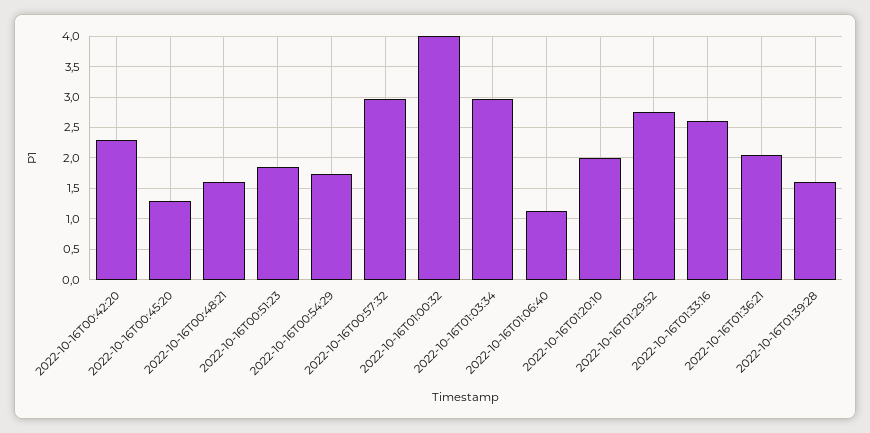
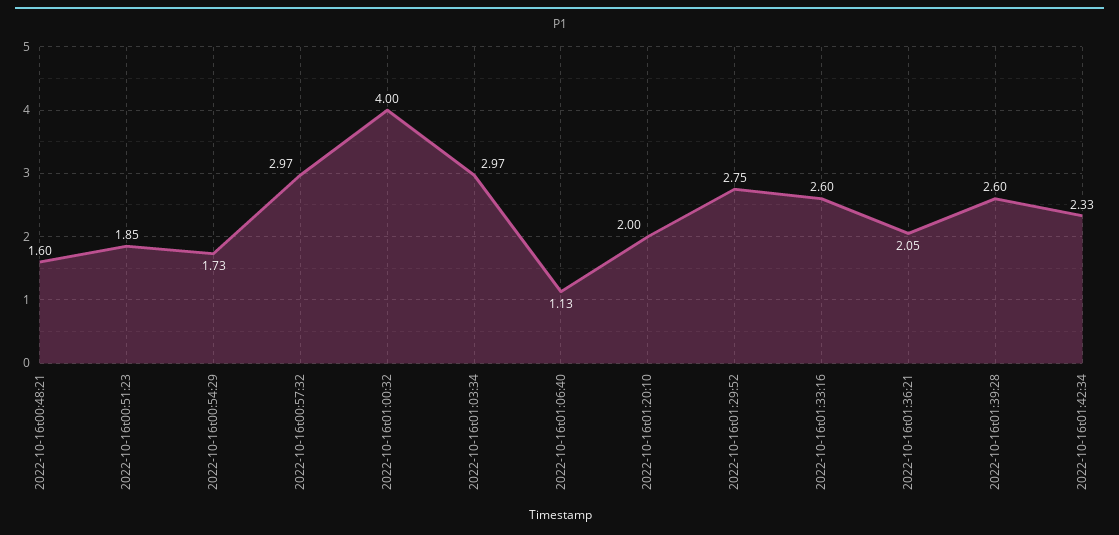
2022-10-16T00:42:20: 2.3 -> none
2022-10-16T00:45:20: 1.3 -> none
2022-10-16T01:39:28: 1.6 -> 2.6
2022-10-16t01:42:34: none -> 2.33

